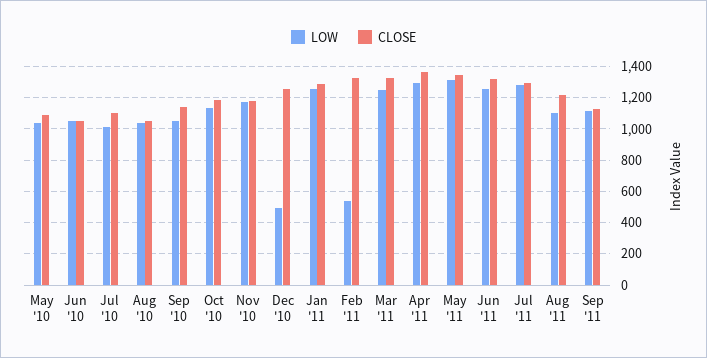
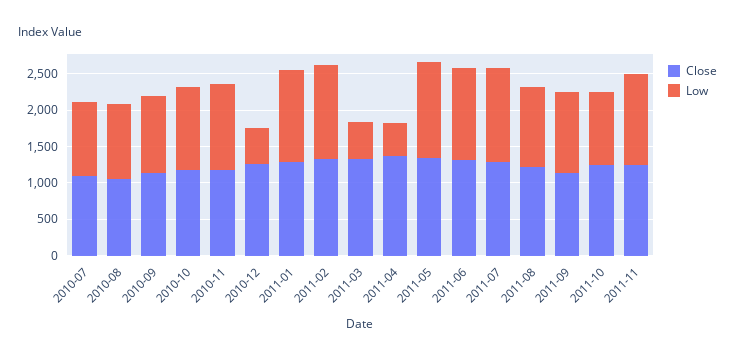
LOW, May '10: 1050 -> none
CLOSE, May '10: 1100 -> none
LOW, Jun '10: 1050 -> none
CLOSE, Jun '10: 1050 -> none
LOW, Feb '11: 550 -> 1250
LOW, Mar '11: 1250 -> 500
LOW, Apr '11: 1300 -> 500
CLOSE, 2011-10: none -> 1250
LOW, 2011-10: none -> 1000
CLOSE, 2011-11: none -> 1250
LOW, 2011-11: none -> 1250

